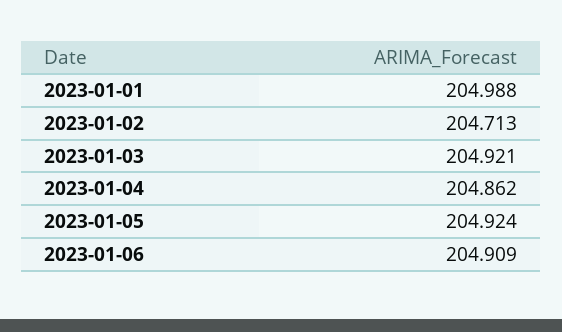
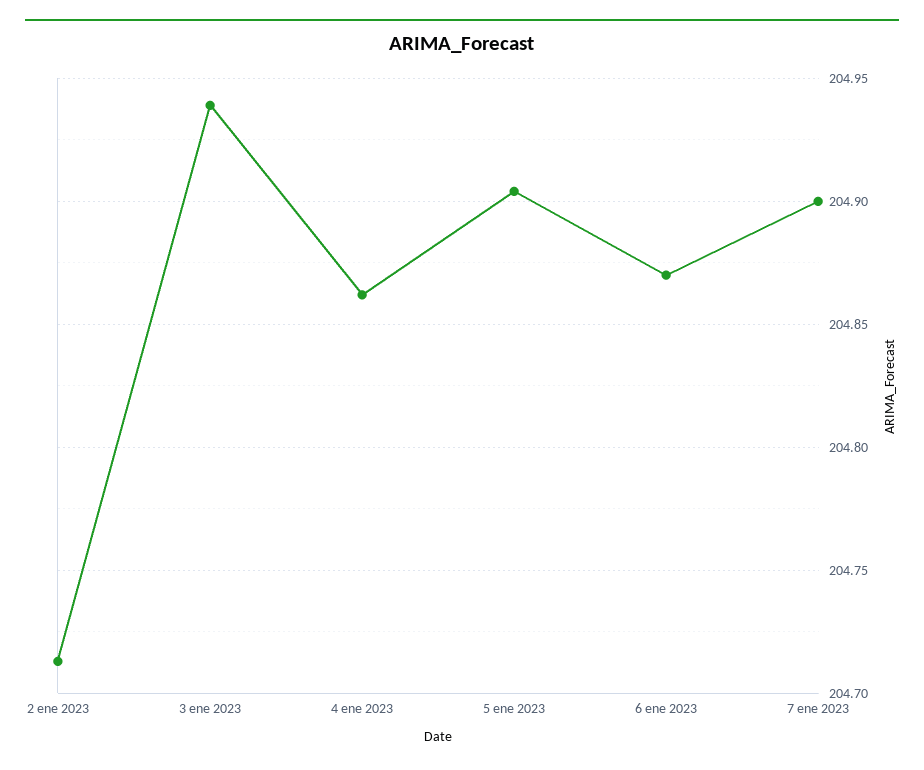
2023-01-01: 204.988 -> none
2023-01-03: 204.921 -> 204.94
2023-01-05: 204.924 -> 204.905
2023-01-06: 204.909 -> 204.87
7 ene 2023: none -> 204.9

